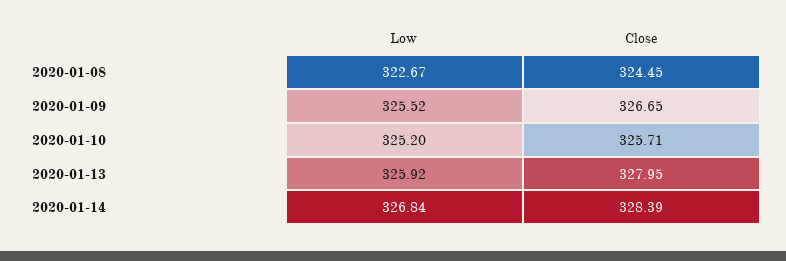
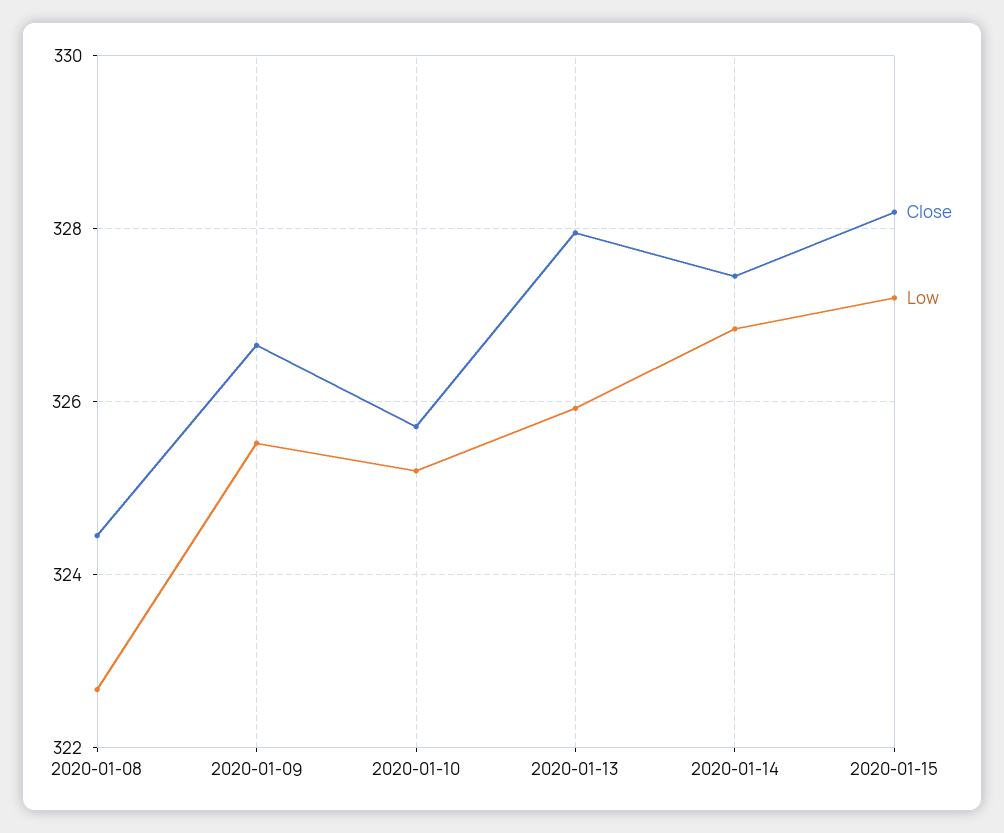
Close, 2020-01-14: 328.39 -> 327.4
Close, 2020-01-15: none -> 328.2
Low, 2020-01-15: none -> 327.2

